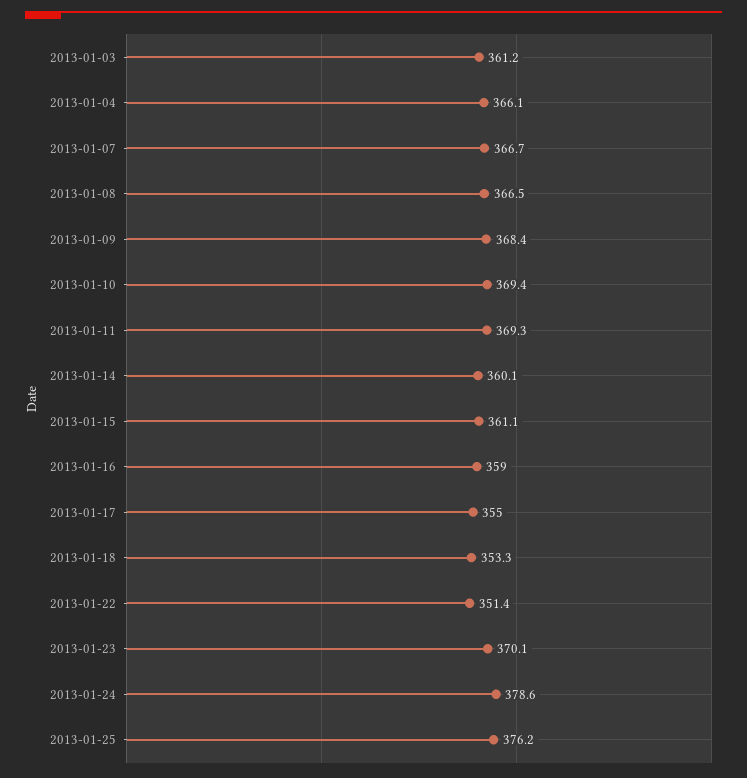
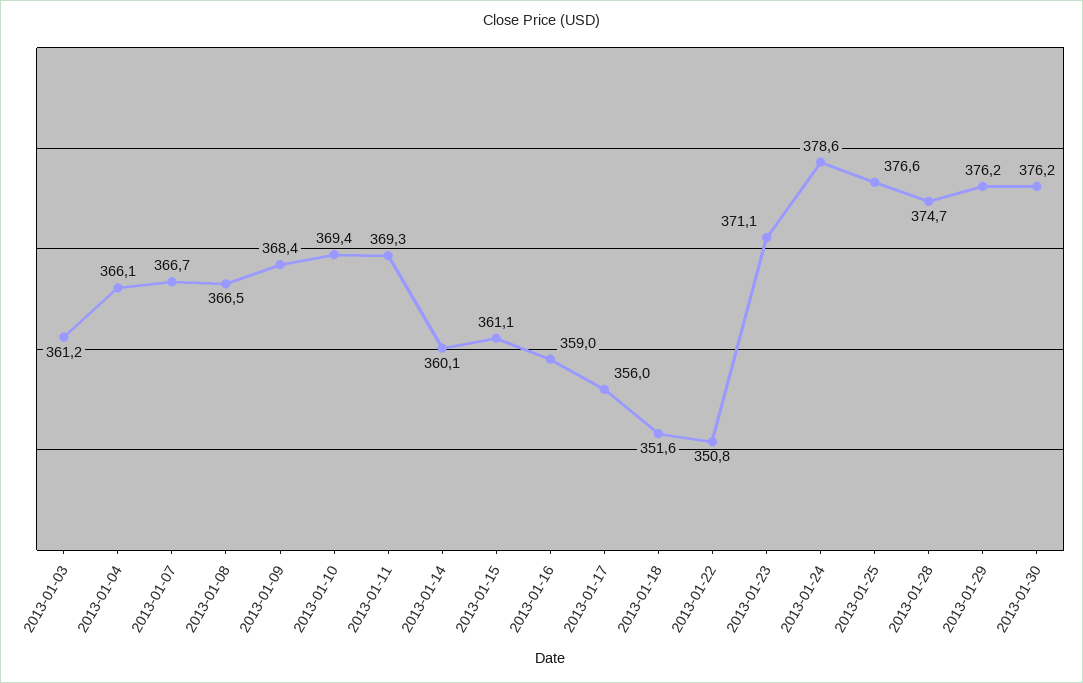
2013-01-17: 355 -> 356
2013-01-18: 353.3 -> 351.6
2013-01-22: 351.4 -> 350.8
2013-01-23: 370.1 -> 371.1
2013-01-25: 376.2 -> 376.6
2013-01-28: none -> 374.7
2013-01-29: none -> 376.2
2013-01-30: none -> 376.2

